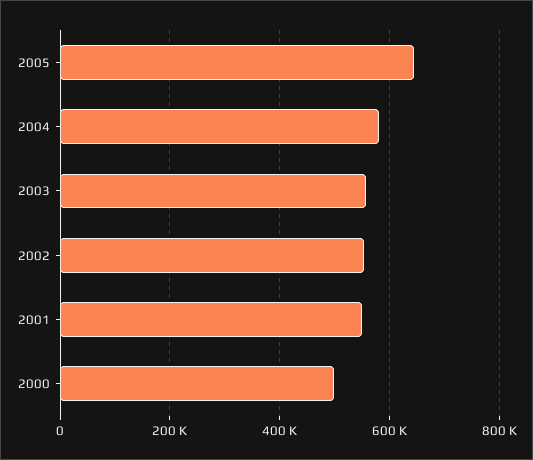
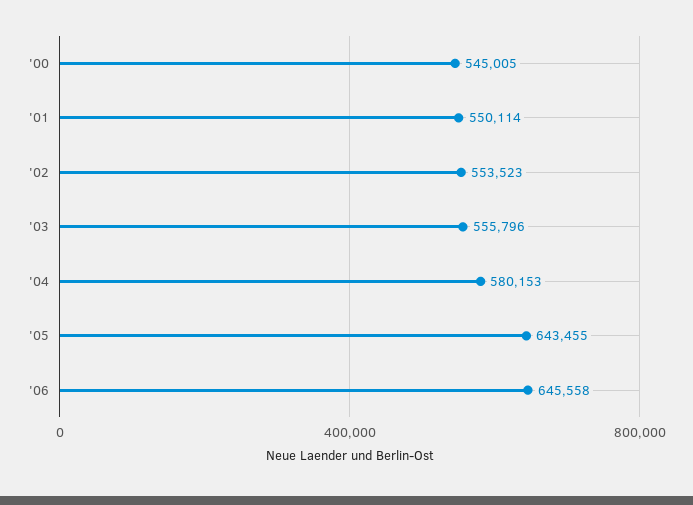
2000: 500000 -> 545005
'06: none -> 645558

